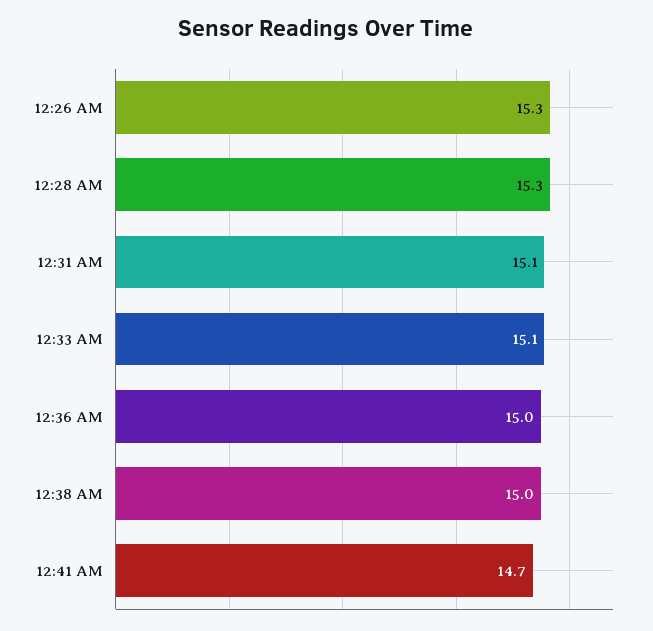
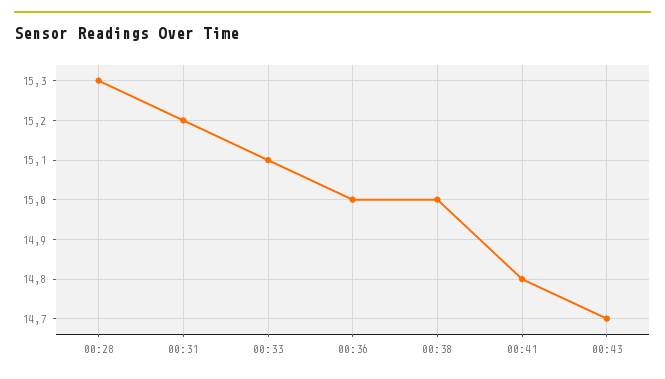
12:26 AM: 15.3 -> none
12:31 AM: 15.1 -> 15.2
12:41 AM: 14.7 -> 14.8
00:43: none -> 14.7

